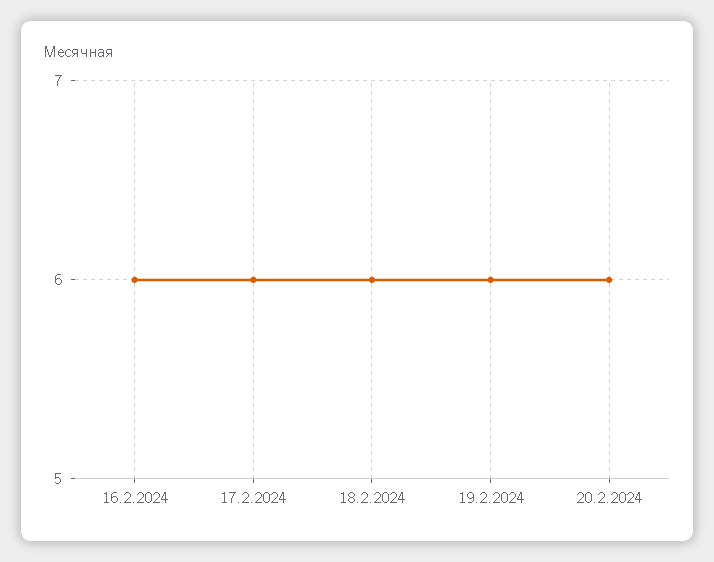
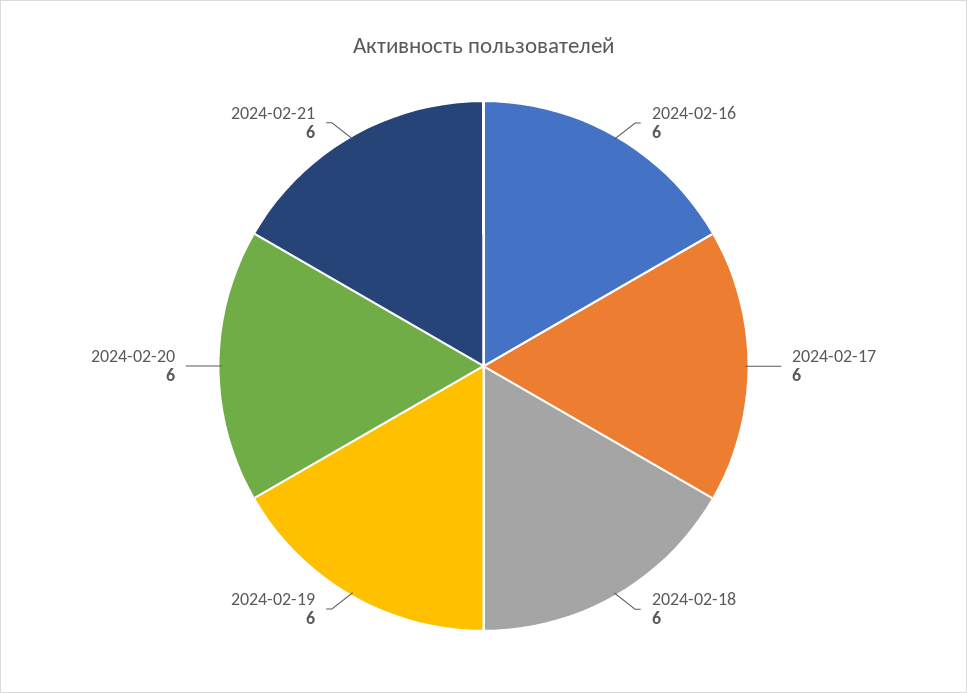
2024-02-21: none -> 6

